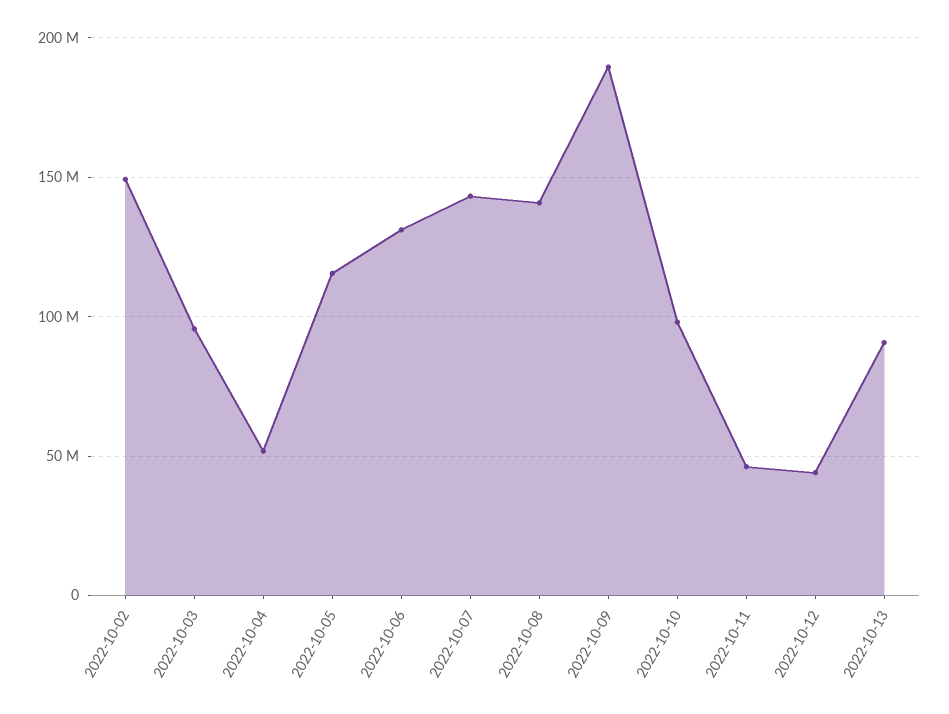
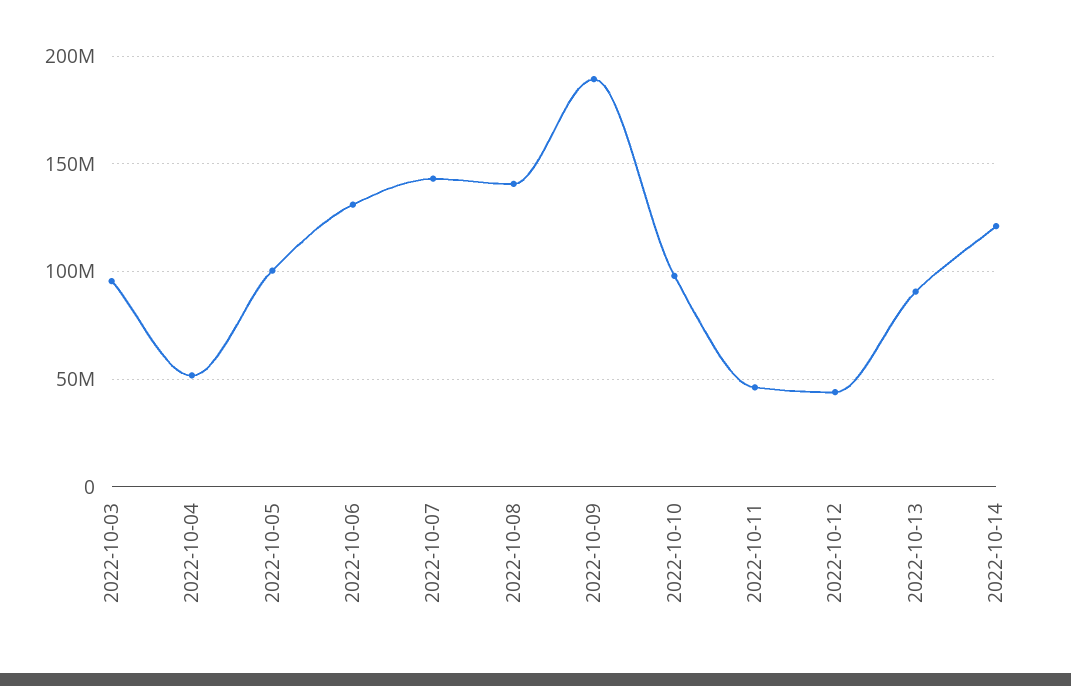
2022-10-02: 150000000 -> none
2022-10-05: 115000000 -> 100000000
2022-10-14: none -> 120000000

